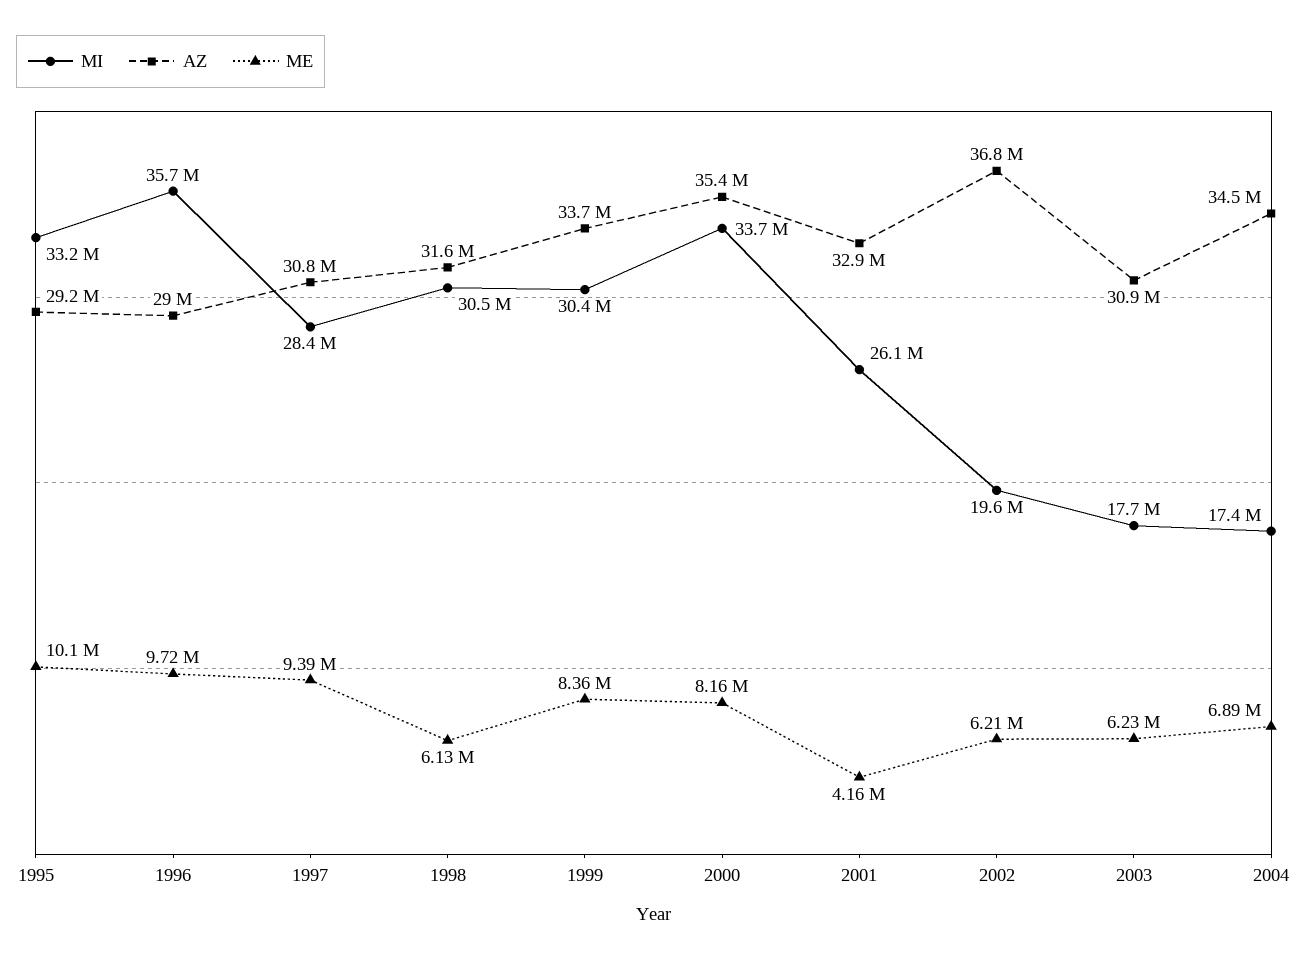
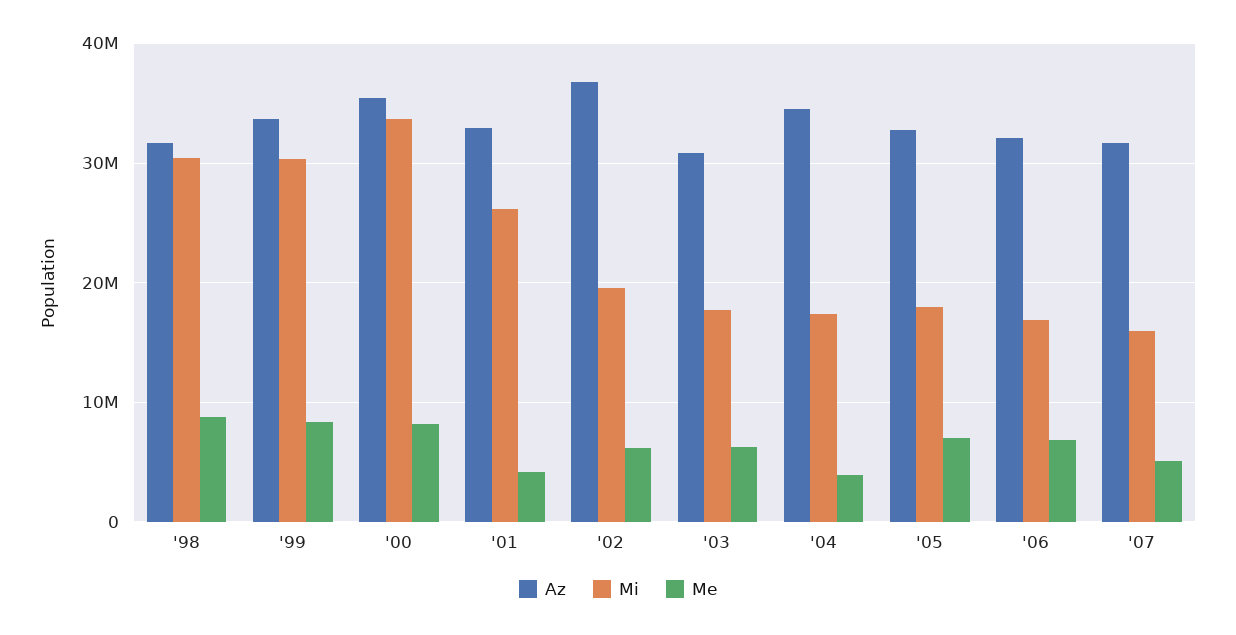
MI, 1995: 33200000 -> none
AZ, 1995: 29200000 -> none
ME, 1995: 10100000 -> none
MI, 1996: 35700000 -> none
AZ, 1996: 29000000 -> none
ME, 1996: 9720000 -> none
MI, 1997: 28400000 -> none
AZ, 1997: 30800000 -> none
ME, 1997: 9390000 -> none
ME, 1998: 6130000 -> 9000000
ME, 2004: 6890000 -> 4000000
AZ, '05: none -> 33000000
MI, '05: none -> 18000000
ME, '05: none -> 7000000
AZ, '06: none -> 32000000
MI, '06: none -> 17000000
ME, '06: none -> 7000000
AZ, '07: none -> 32000000
MI, '07: none -> 16000000
ME, '07: none -> 5000000

